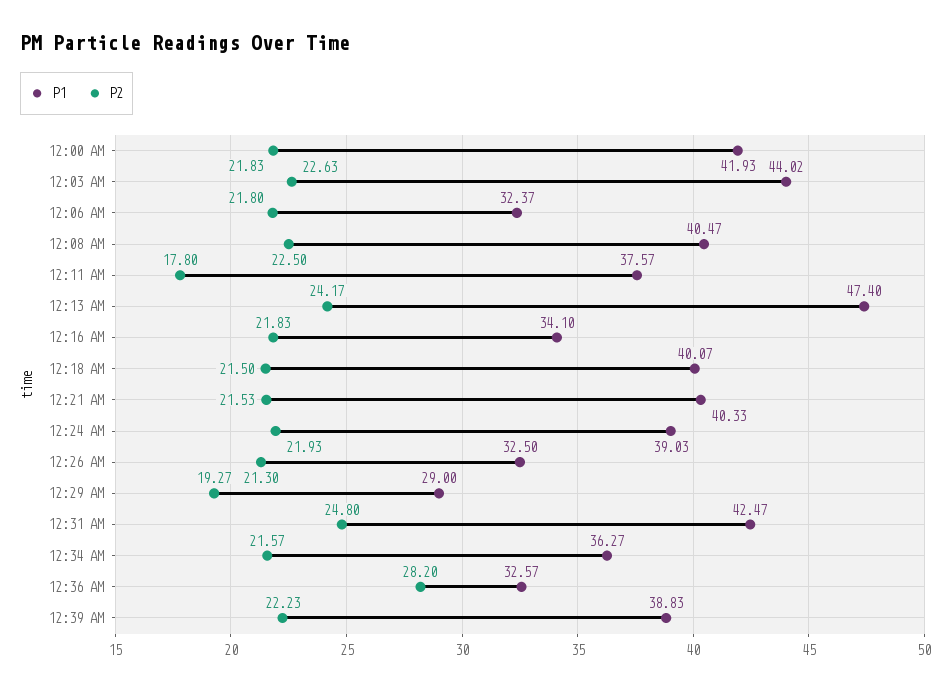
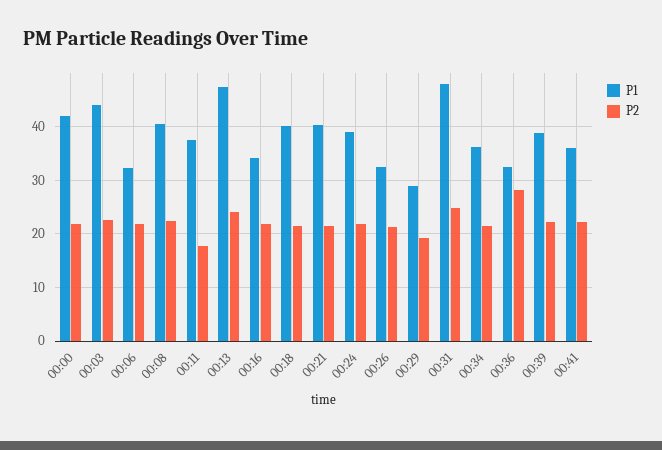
P1, 12:31 AM: 42.47 -> 48
P1, 00:41: none -> 36
P2, 00:41: none -> 22

